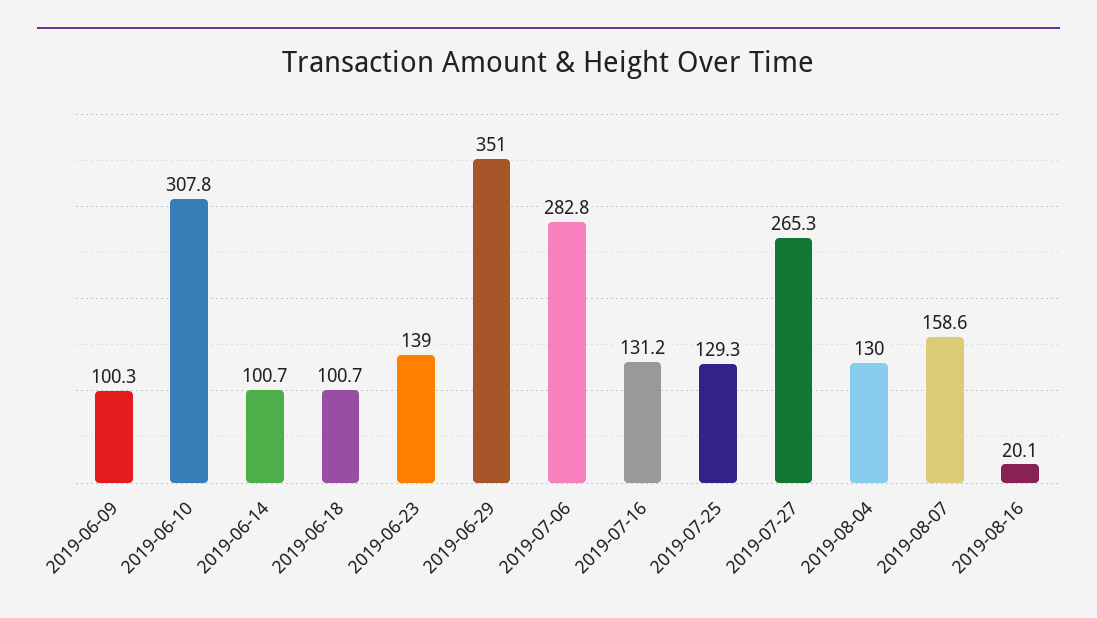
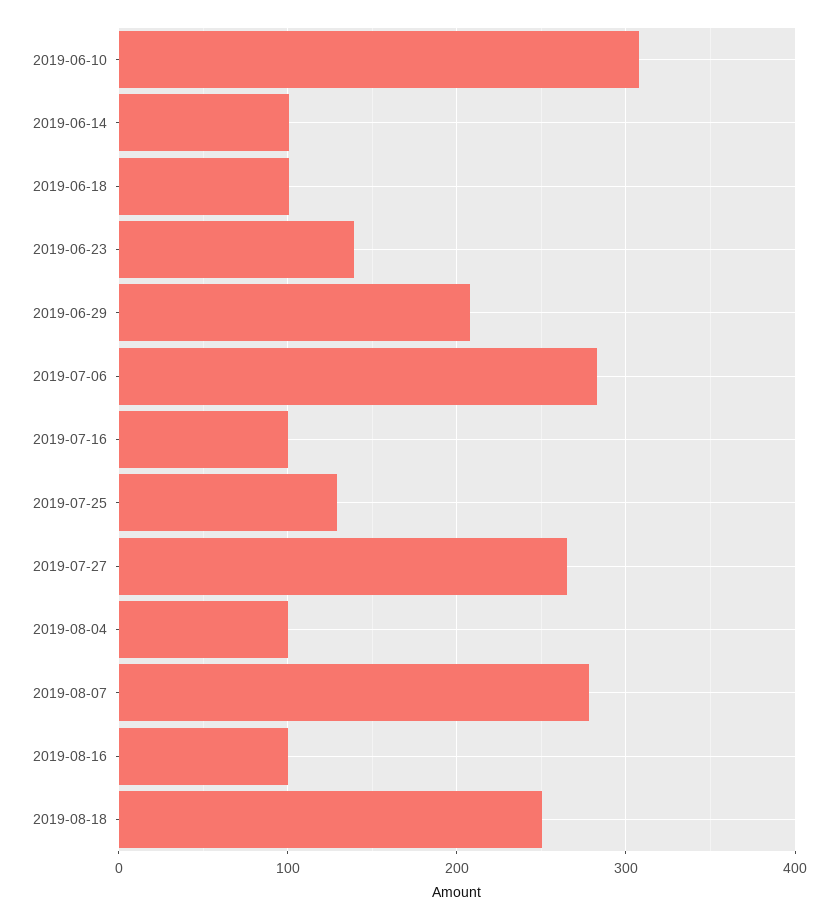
2019-06-09: 100.3 -> none
2019-06-29: 351 -> 210
2019-07-16: 131.2 -> 100
2019-08-04: 130 -> 100
2019-08-07: 158.6 -> 280
2019-08-16: 20.1 -> 100
2019-08-18: none -> 250

